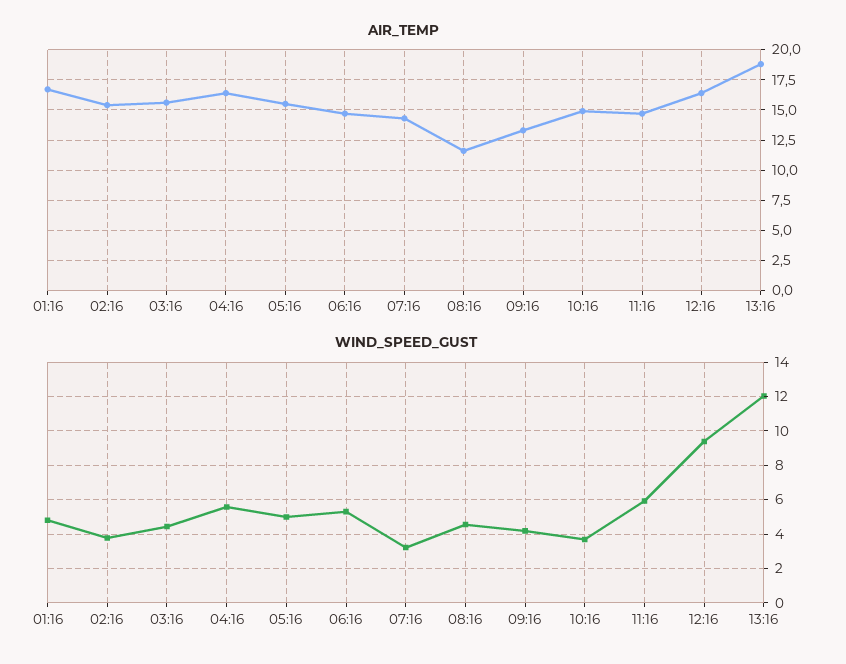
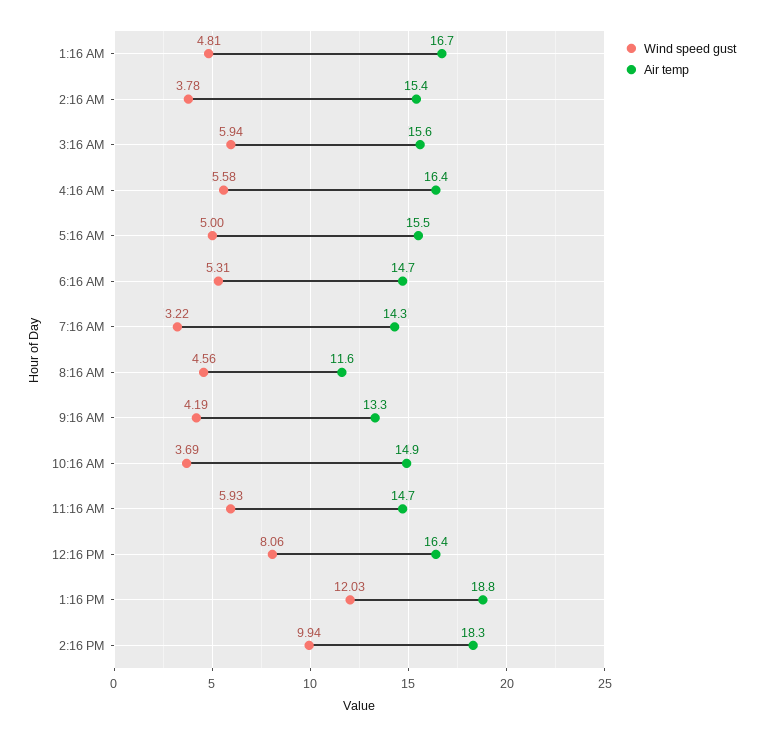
WIND_SPEED_GUST, 03:16: 4.5 -> 5.94
WIND_SPEED_GUST, 12:16: 9.5 -> 8.06
WIND_SPEED_GUST, 2:16 PM: none -> 9.94
AIR_TEMP, 2:16 PM: none -> 18.3

